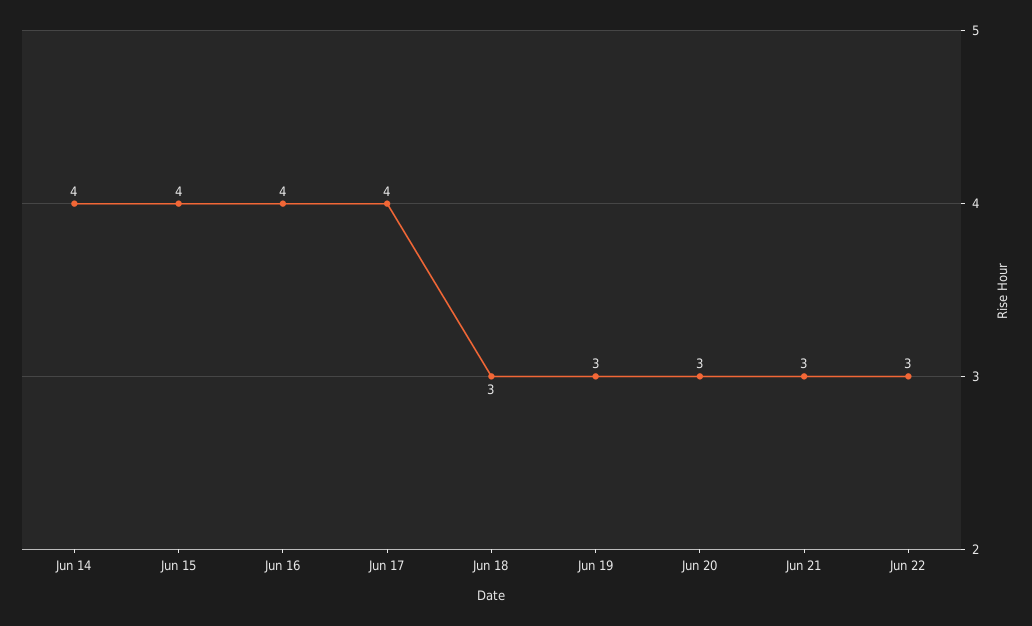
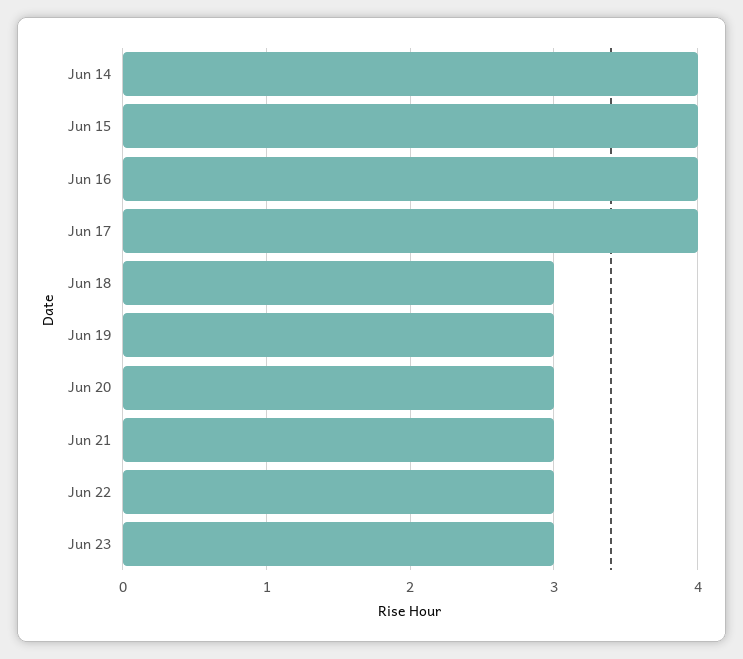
Jun 23: none -> 3

